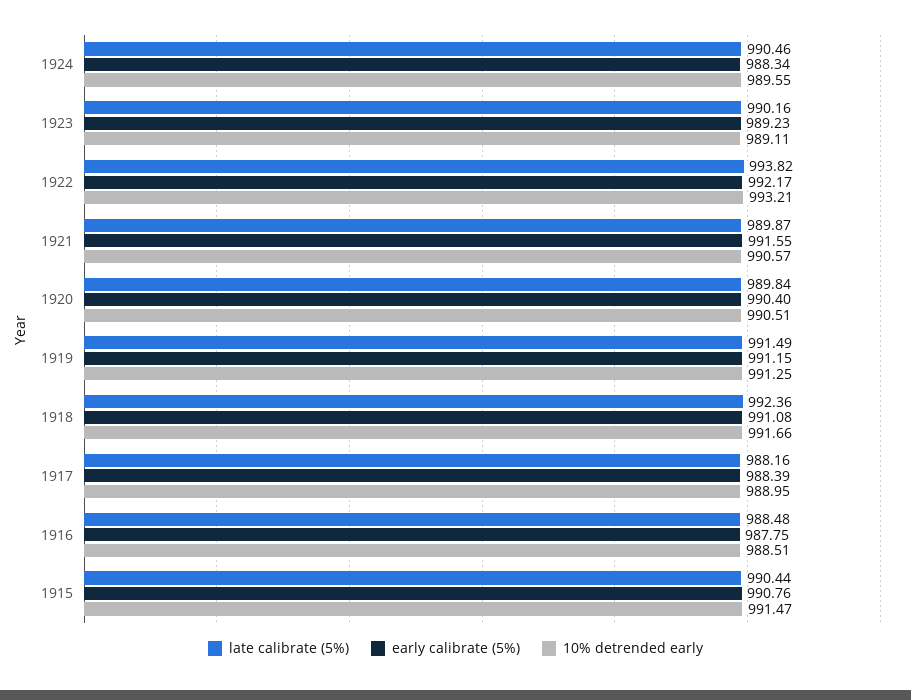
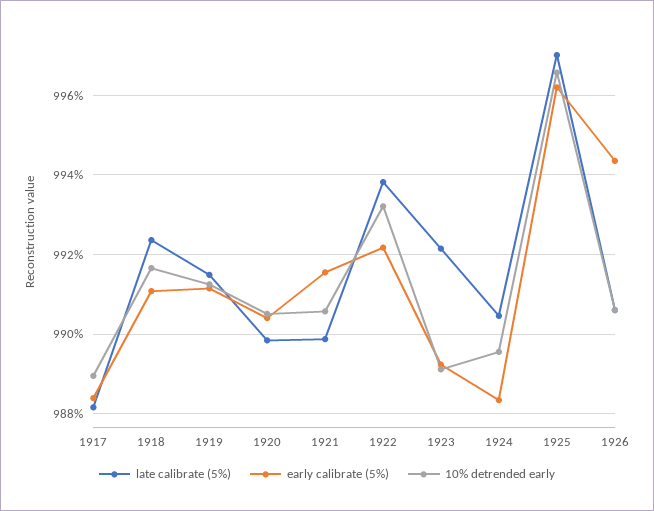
late calibrate (5%), 1923: 990.16 -> 992.2
late calibrate (5%), 1916: 988.48 -> none
early calibrate (5%), 1916: 987.75 -> none
10% detrended early, 1916: 988.51 -> none
late calibrate (5%), 1915: 990.44 -> none
early calibrate (5%), 1915: 990.76 -> none
10% detrended early, 1915: 991.47 -> none
late calibrate (5%), 1925: none -> 997
early calibrate (5%), 1925: none -> 996.2
10% detrended early, 1925: none -> 996.6
late calibrate (5%), 1926: none -> 990.6
early calibrate (5%), 1926: none -> 994.4
10% detrended early, 1926: none -> 990.6

